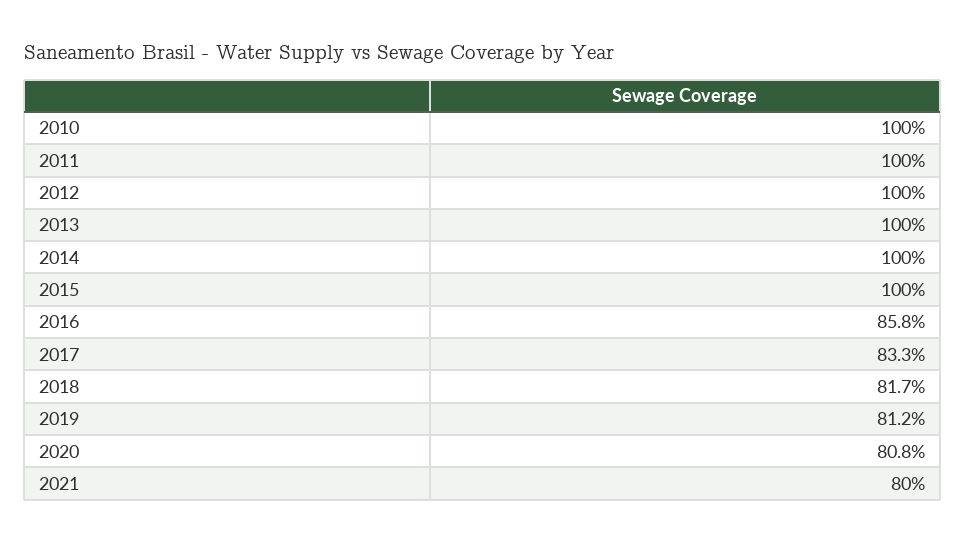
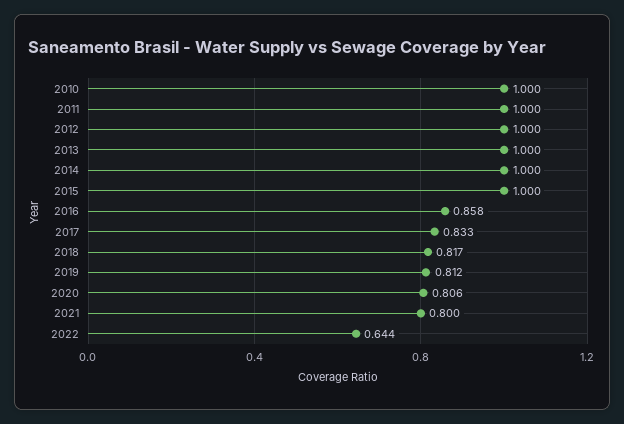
2020: 0.808 -> 0.806
2022: none -> 0.644

